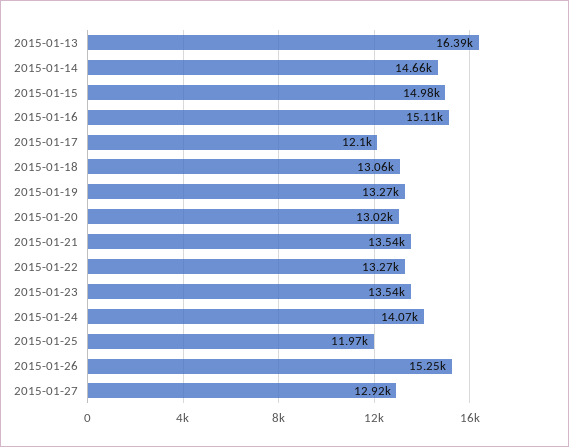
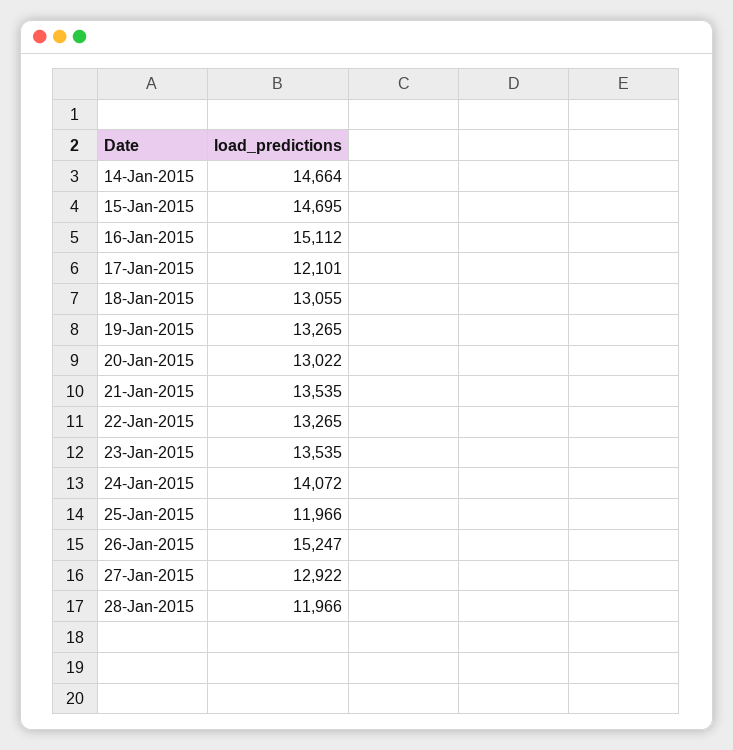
2015-01-13: 16390 -> none
2015-01-15: 14980 -> 14695
28-Jan-2015: none -> 11966

